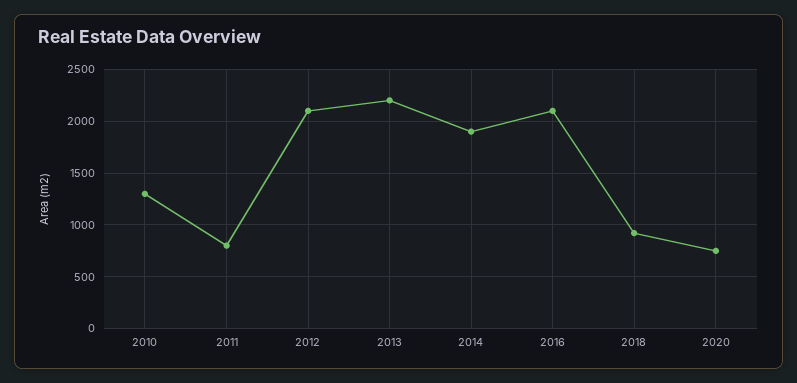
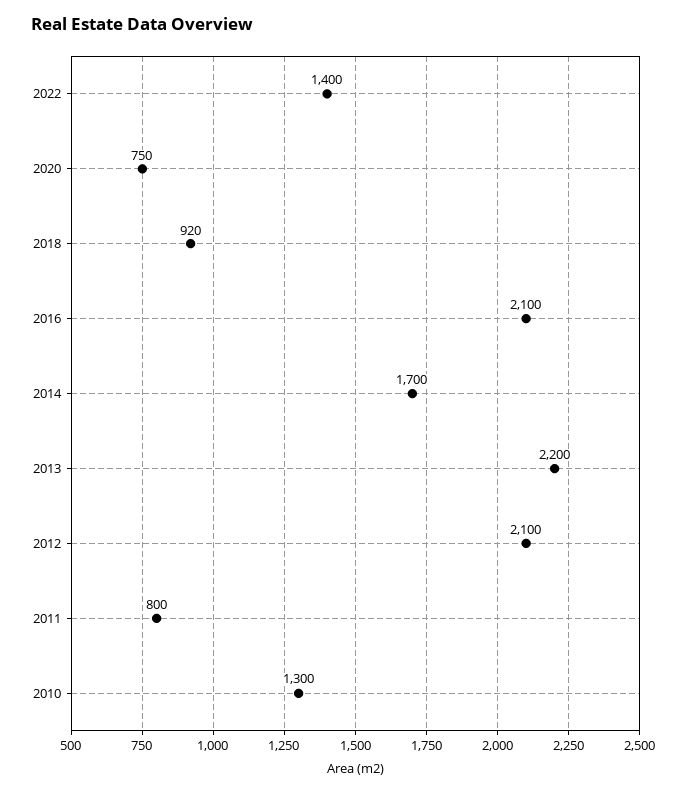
2014: 1900 -> 1700
2022: none -> 1400

